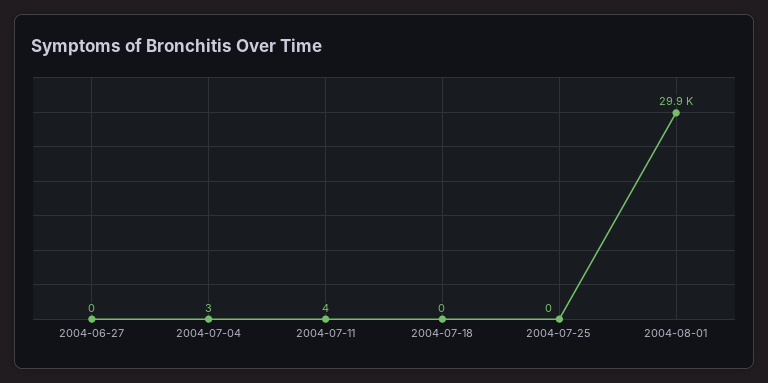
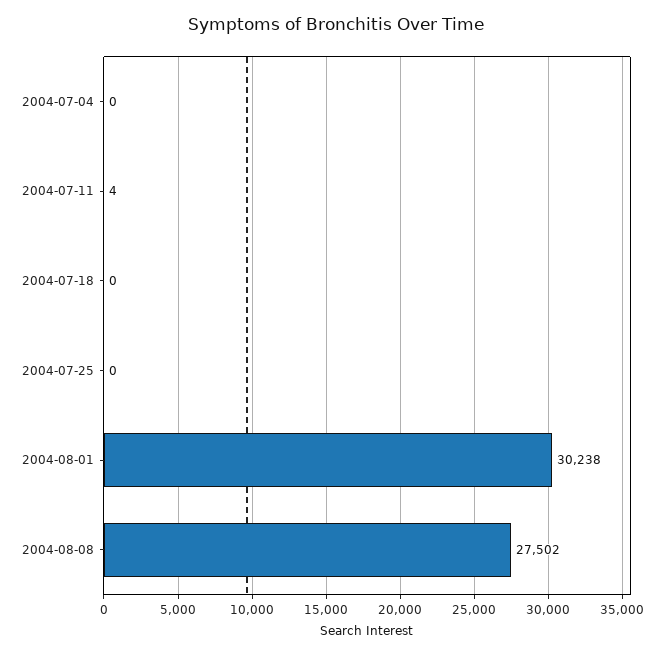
2004-06-27: 0 -> none
2004-07-04: 3 -> 0
2004-08-01: 29900 -> 30238
2004-08-08: none -> 27502

